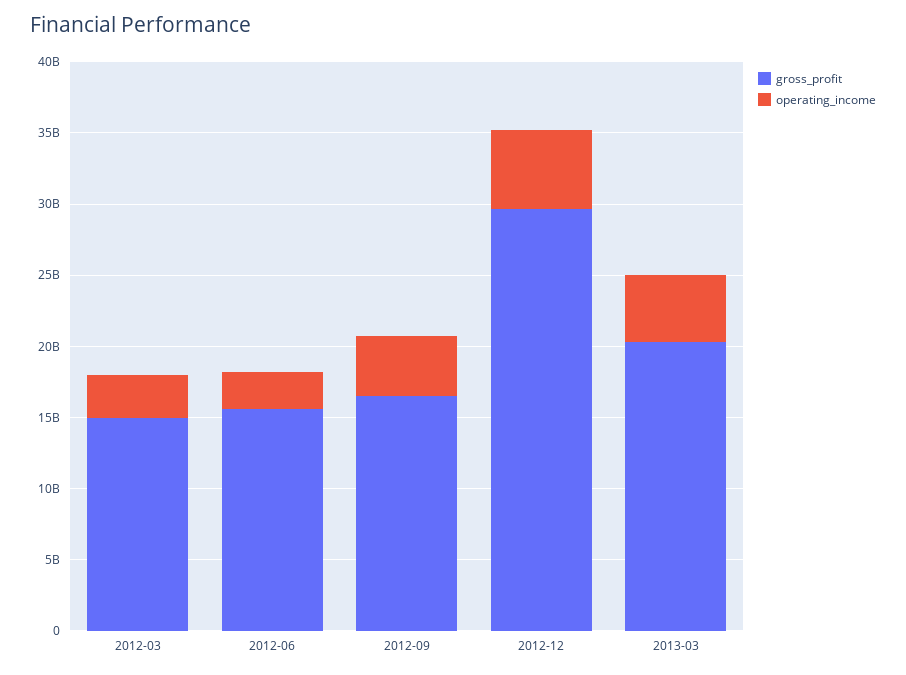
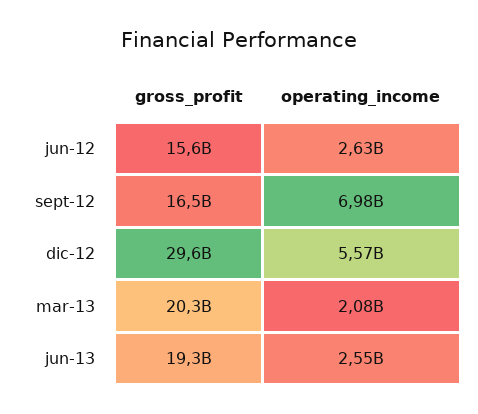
gross_profit, 2012-03: 15000000000 -> none
operating_income, 2012-03: 3000000000 -> none
operating_income, 2012-09: 4000000000 -> 6980000000
operating_income, 2013-03: 5000000000 -> 2080000000
gross_profit, jun-13: none -> 19300000000
operating_income, jun-13: none -> 2550000000

